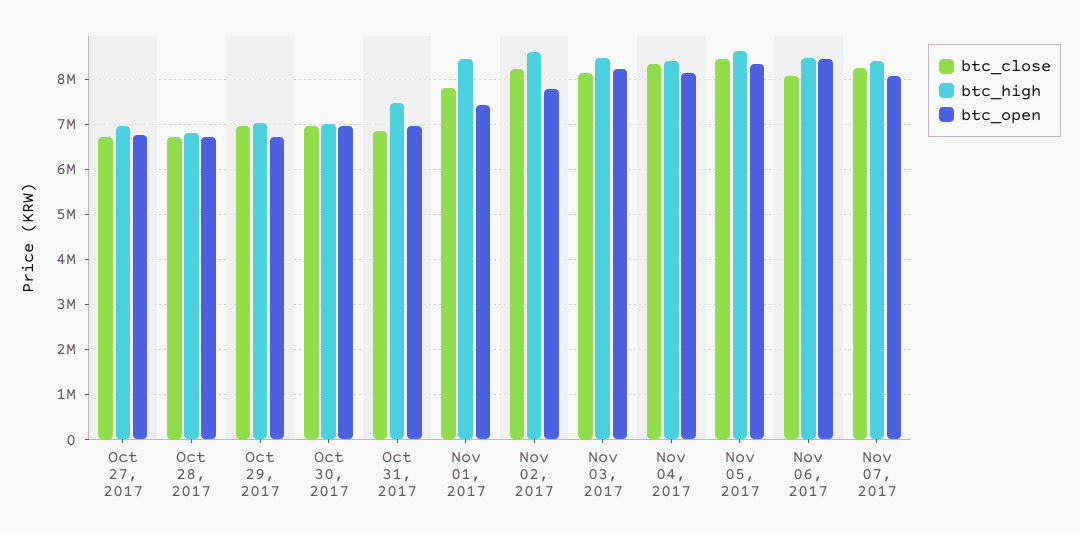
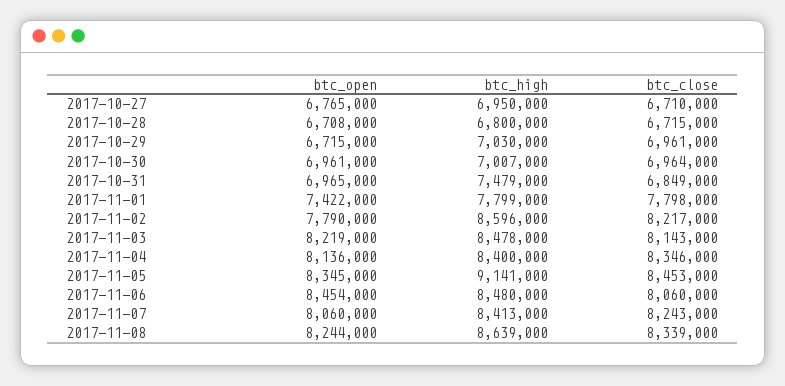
btc_high, Nov 01, 2017: 8400000 -> 7799000
btc_high, Nov 05, 2017: 8600000 -> 9141000
btc_open, 2017-11-08: none -> 8244000
btc_high, 2017-11-08: none -> 8639000
btc_close, 2017-11-08: none -> 8339000

